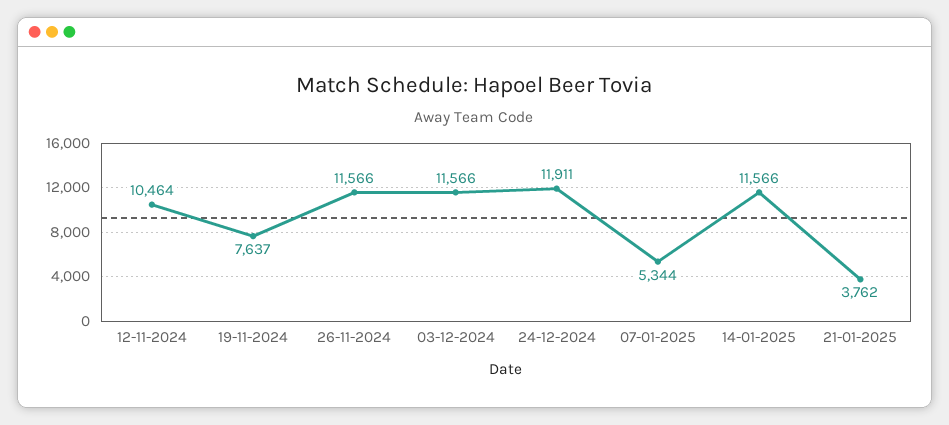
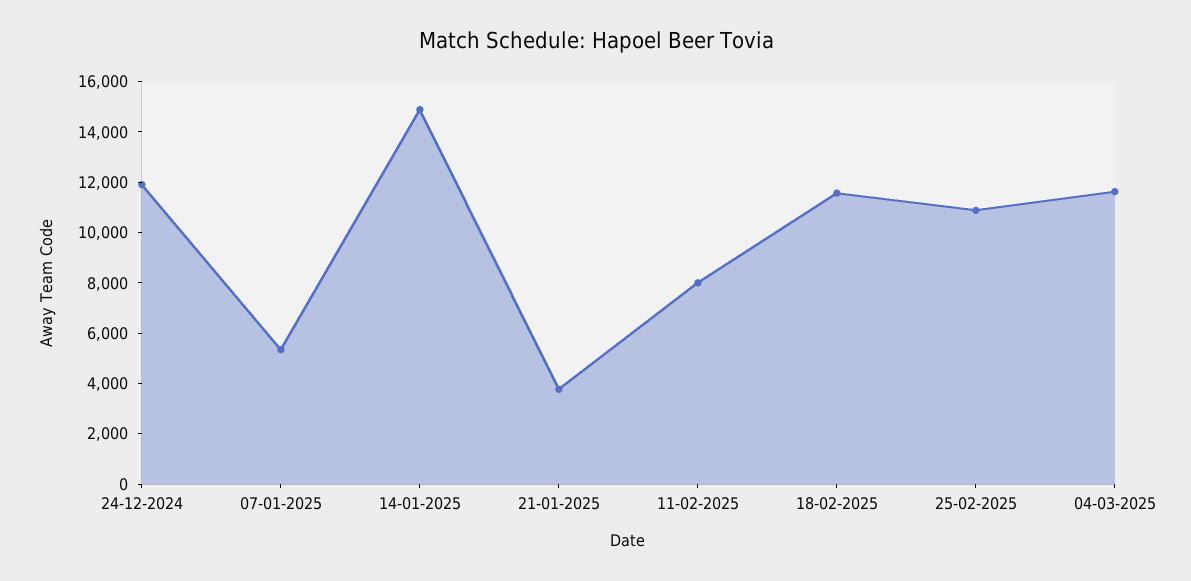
12-11-2024: 10464 -> none
19-11-2024: 7637 -> none
26-11-2024: 11566 -> none
03-12-2024: 11566 -> none
14-01-2025: 11566 -> 15000
11-02-2025: none -> 8000
18-02-2025: none -> 11500
25-02-2025: none -> 11000
04-03-2025: none -> 11500

